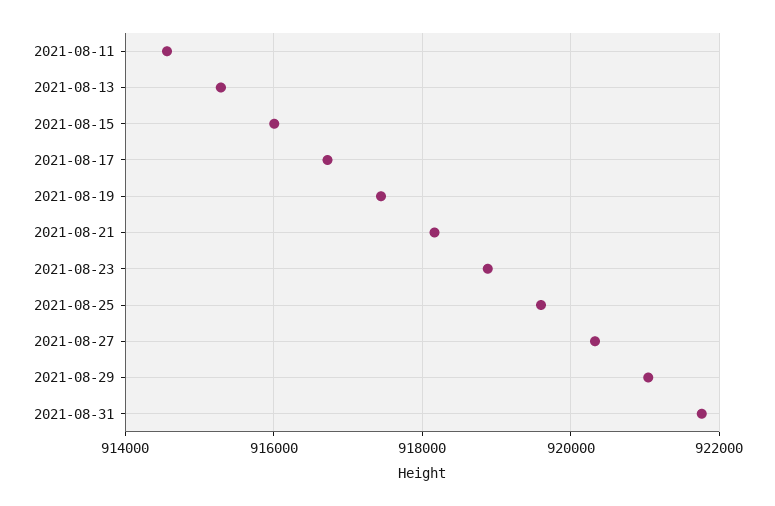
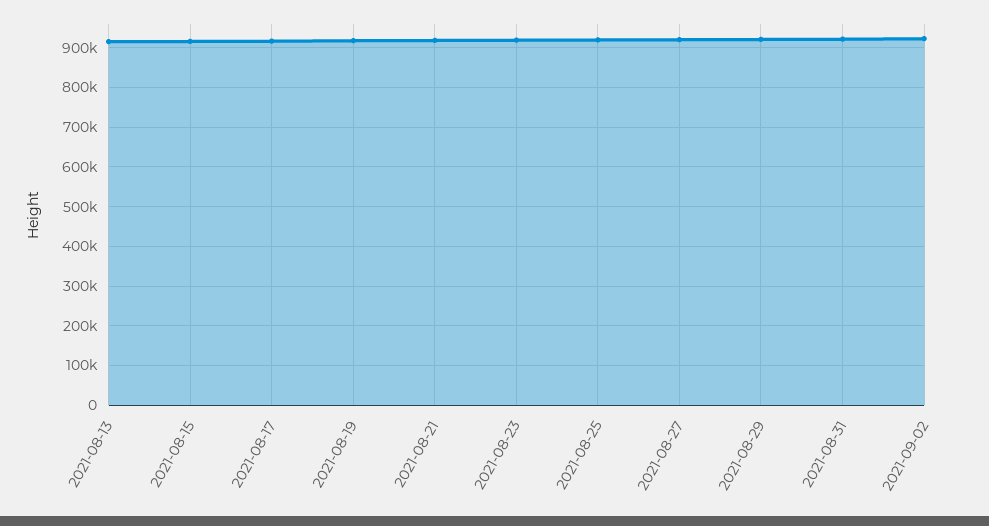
2021-08-11: 914600 -> none
2021-09-02: none -> 920000

